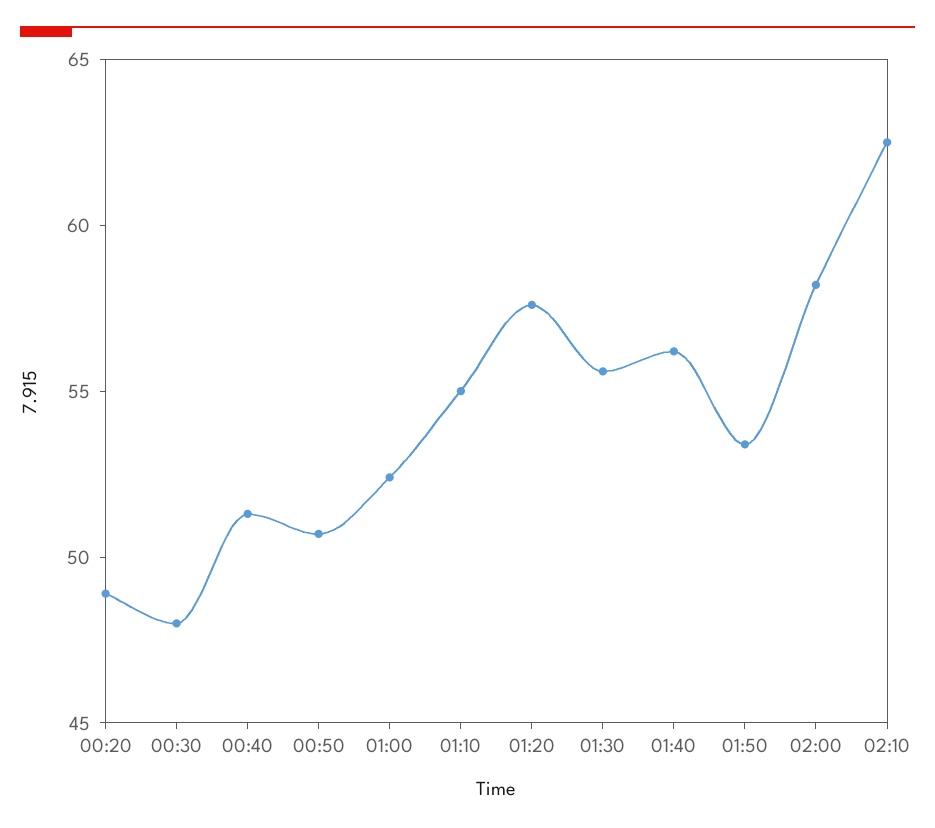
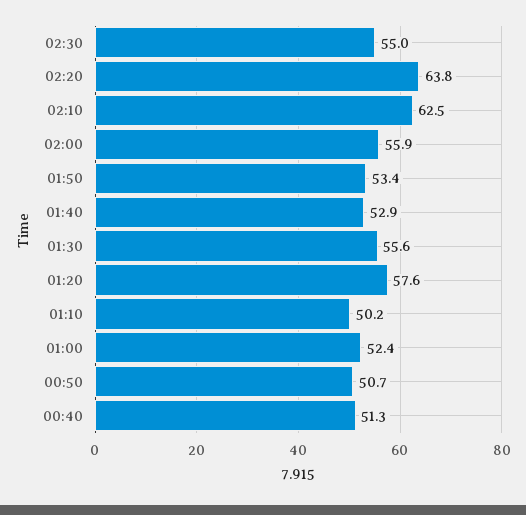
00:20: 49 -> none
00:30: 48 -> none
01:10: 55 -> 50.2
01:40: 56 -> 52.9
02:00: 58 -> 55.9
02:30: none -> 55
02:20: none -> 63.8

